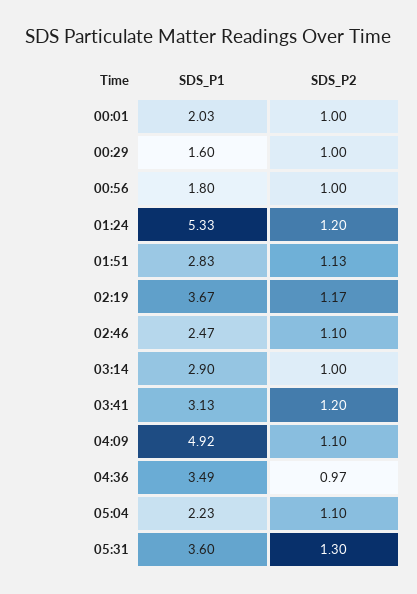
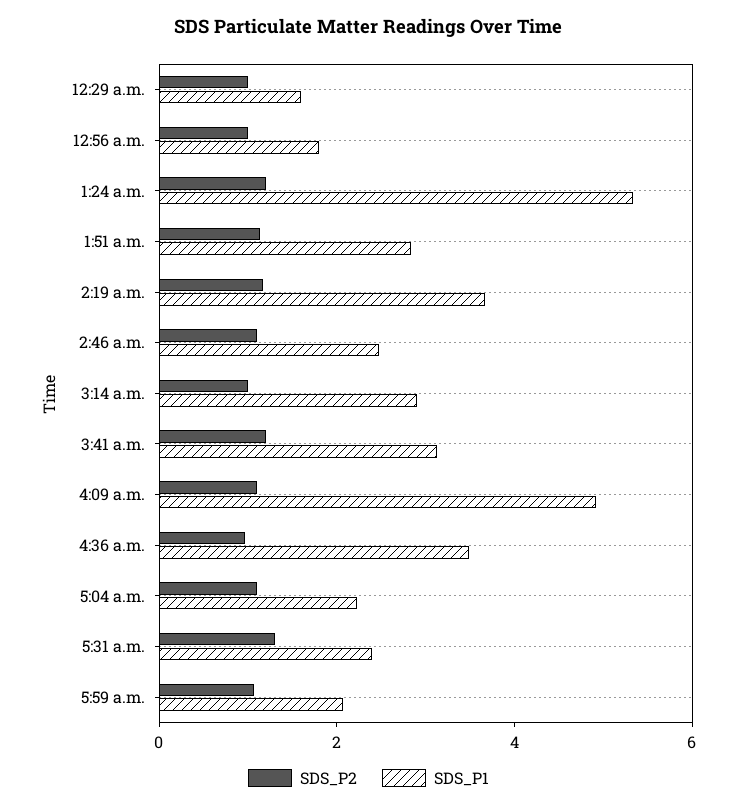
SDS_P1, 00:01: 2.03 -> none
SDS_P2, 00:01: 1 -> none
SDS_P1, 05:31: 3.6 -> 2.5
SDS_P2, 5:59 a.m.: none -> 1
SDS_P1, 5:59 a.m.: none -> 2

